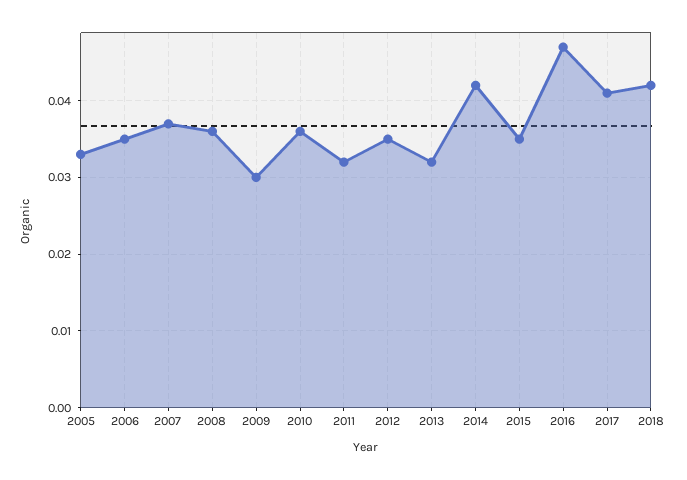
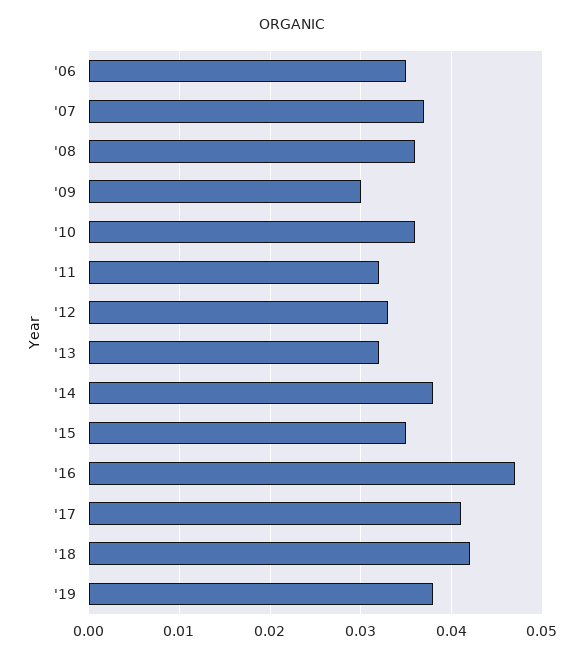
2005: 0.033 -> none
2012: 0.035 -> 0.033
2014: 0.042 -> 0.038
'19: none -> 0.038

